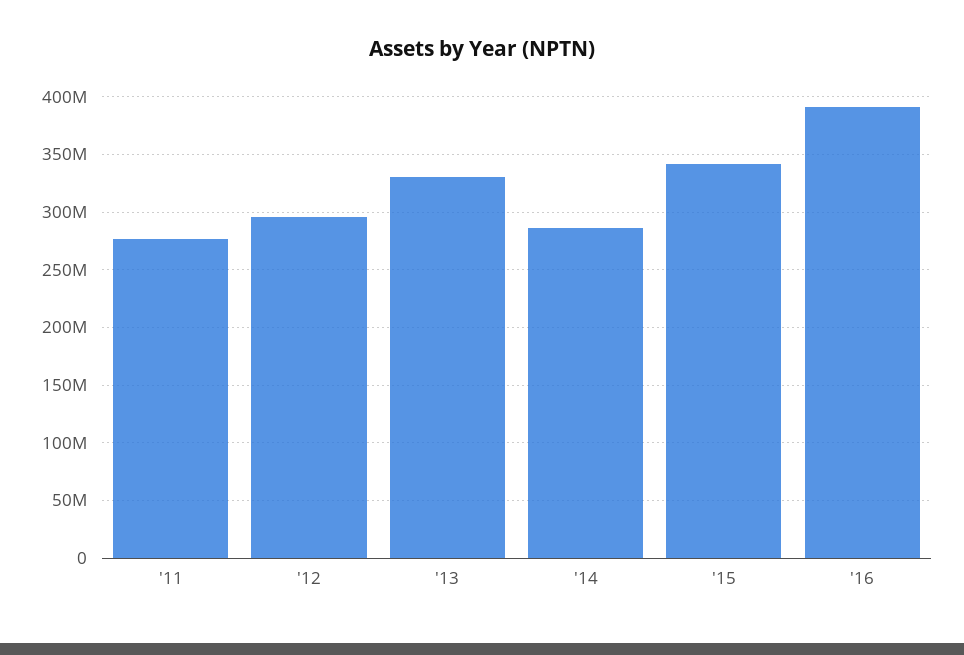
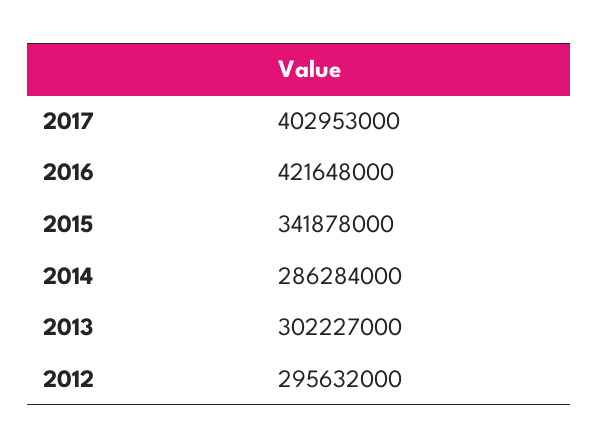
'11: 280000000 -> none
'13: 330000000 -> 302227000
'16: 390000000 -> 421648000
2017: none -> 402953000

